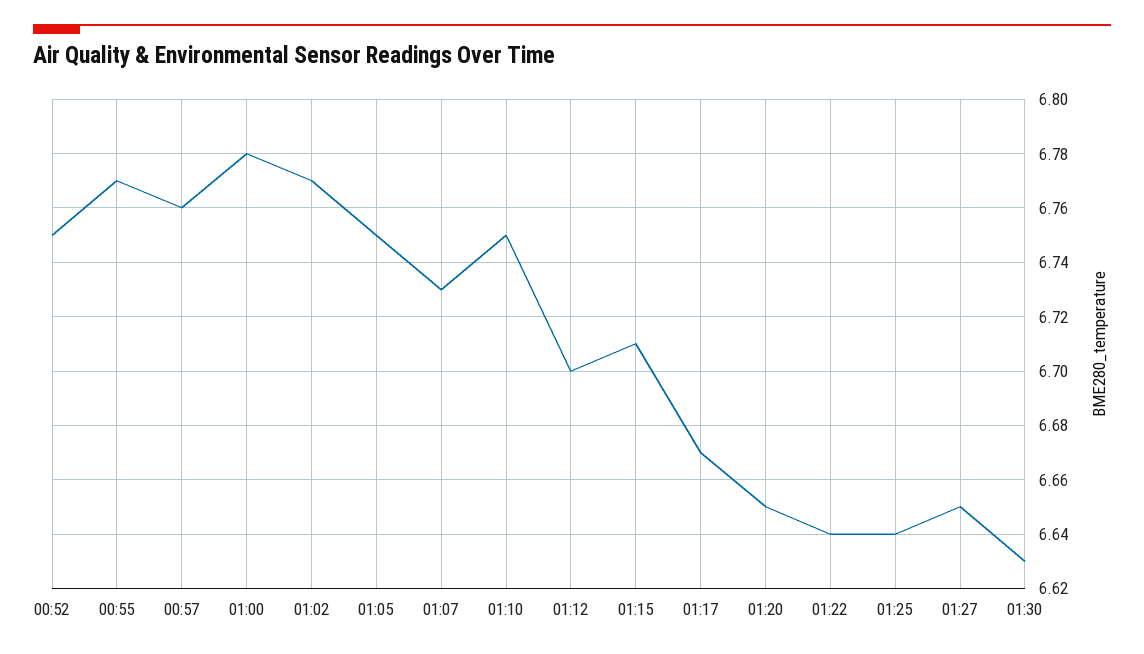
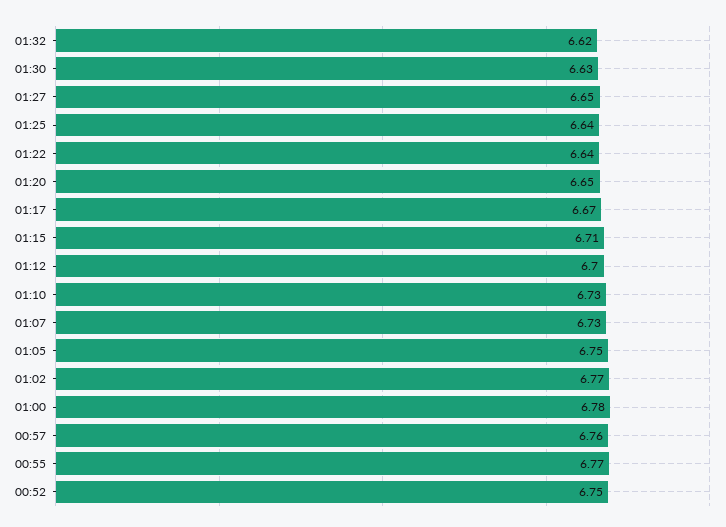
01:10: 6.75 -> 6.73
01:32: none -> 6.62

